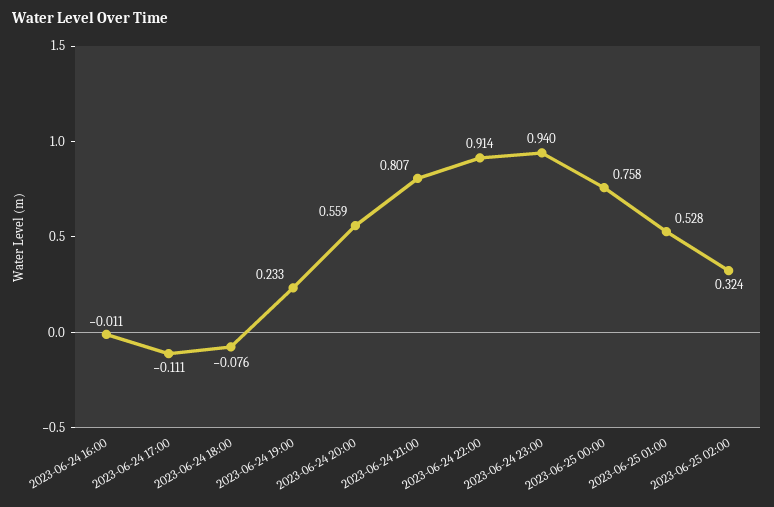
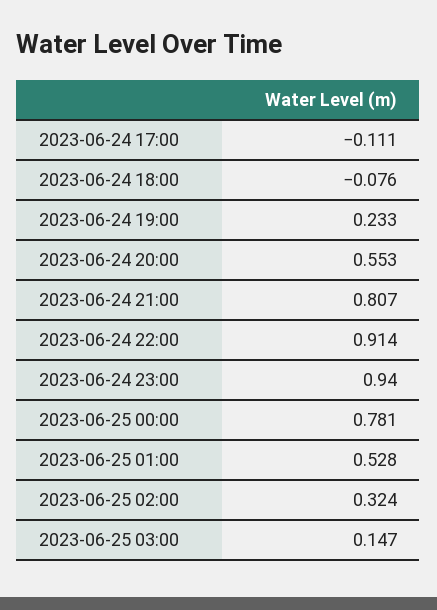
2023-06-24 16:00: -0.011 -> none
2023-06-24 20:00: 0.559 -> 0.553
2023-06-25 00:00: 0.758 -> 0.781
2023-06-25 03:00: none -> 0.147

